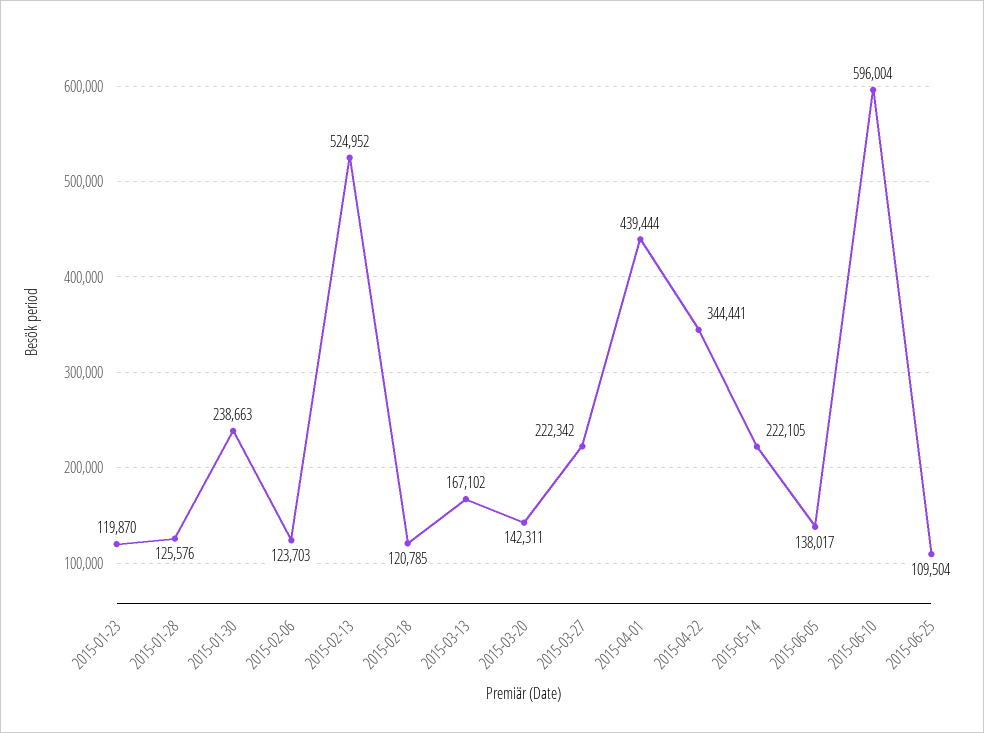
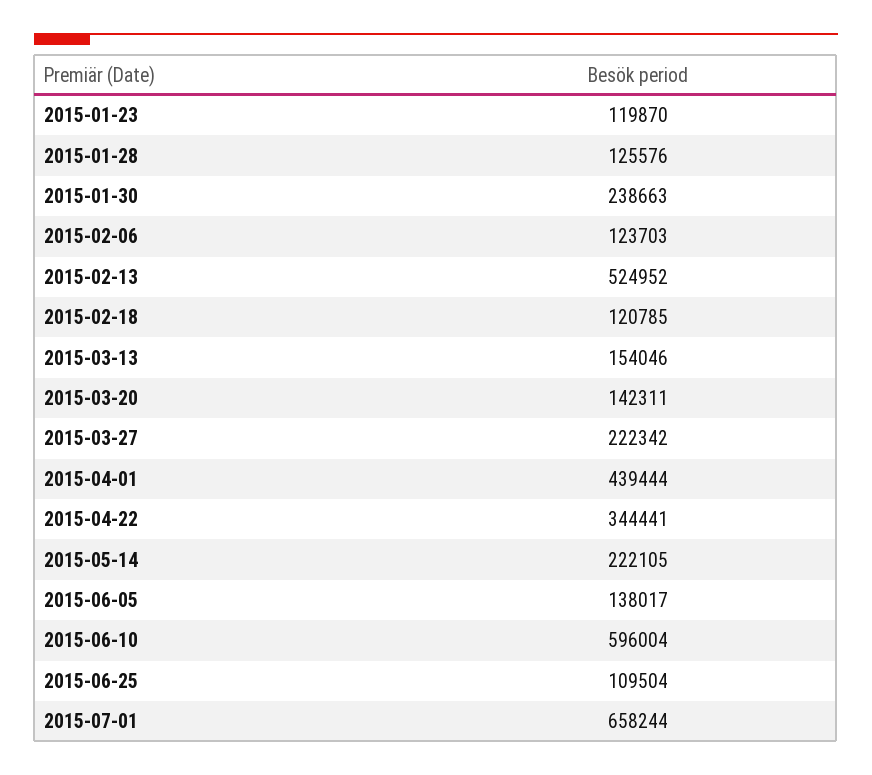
2015-03-13: 167102 -> 154046
2015-07-01: none -> 658244

